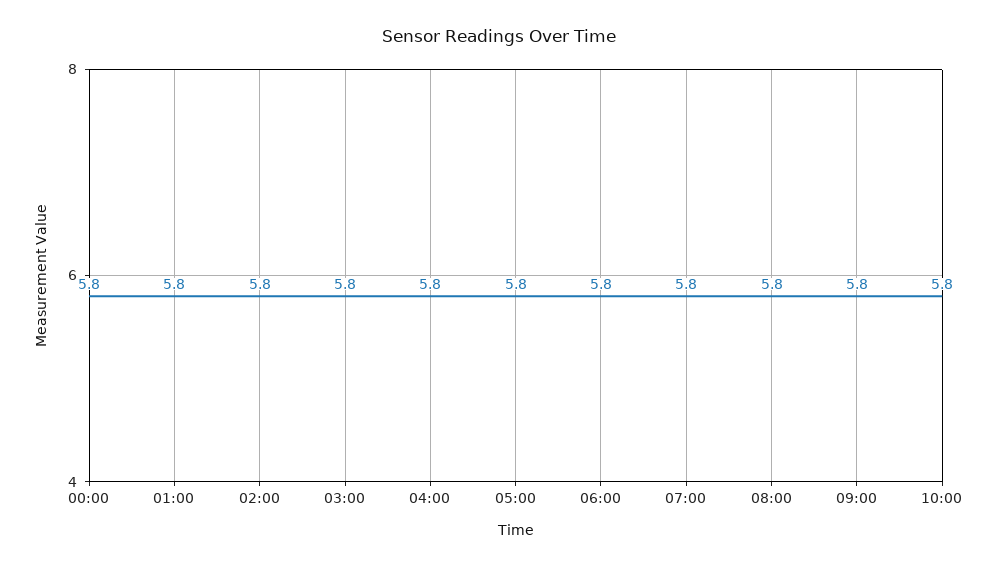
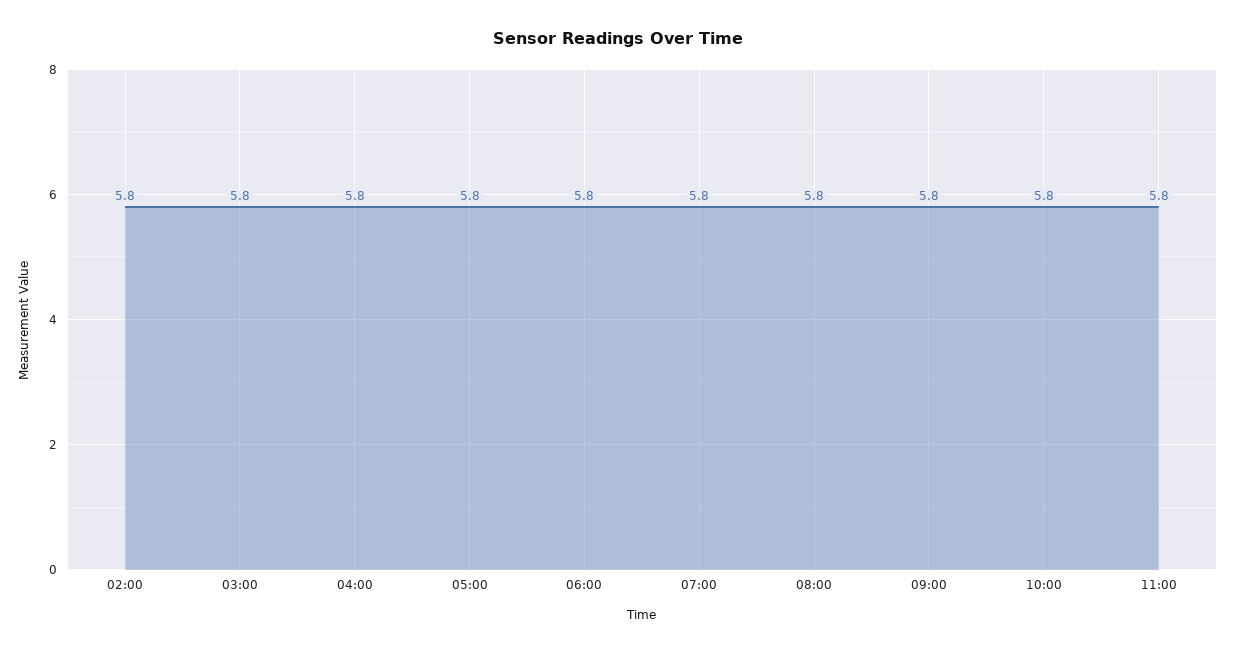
00:00: 5.8 -> none
01:00: 5.8 -> none
11:00: none -> 5.8

